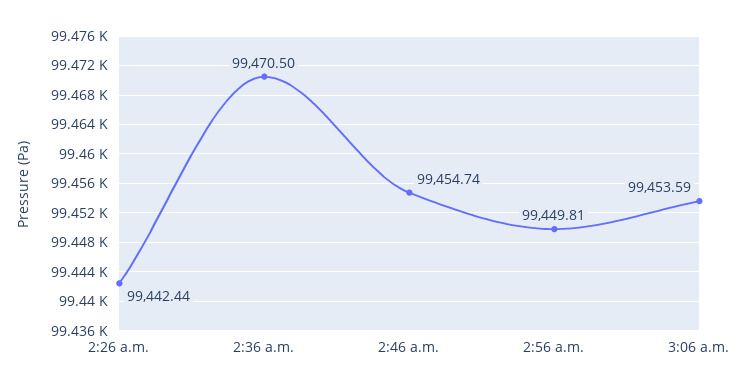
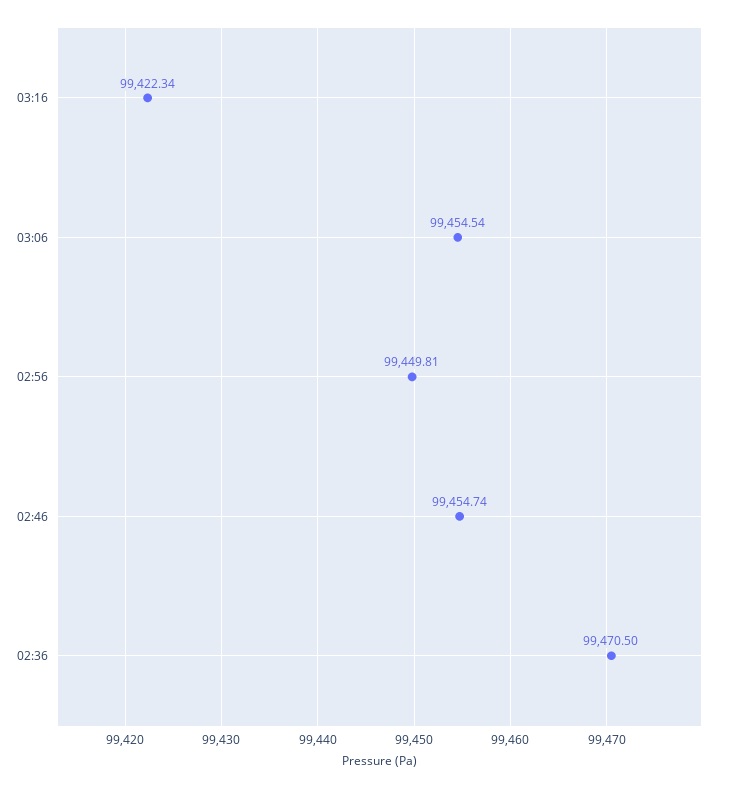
2:26 a.m.: 99442.44 -> none
3:06 a.m.: 99453.59 -> 99454.54
03:16: none -> 99422.34

